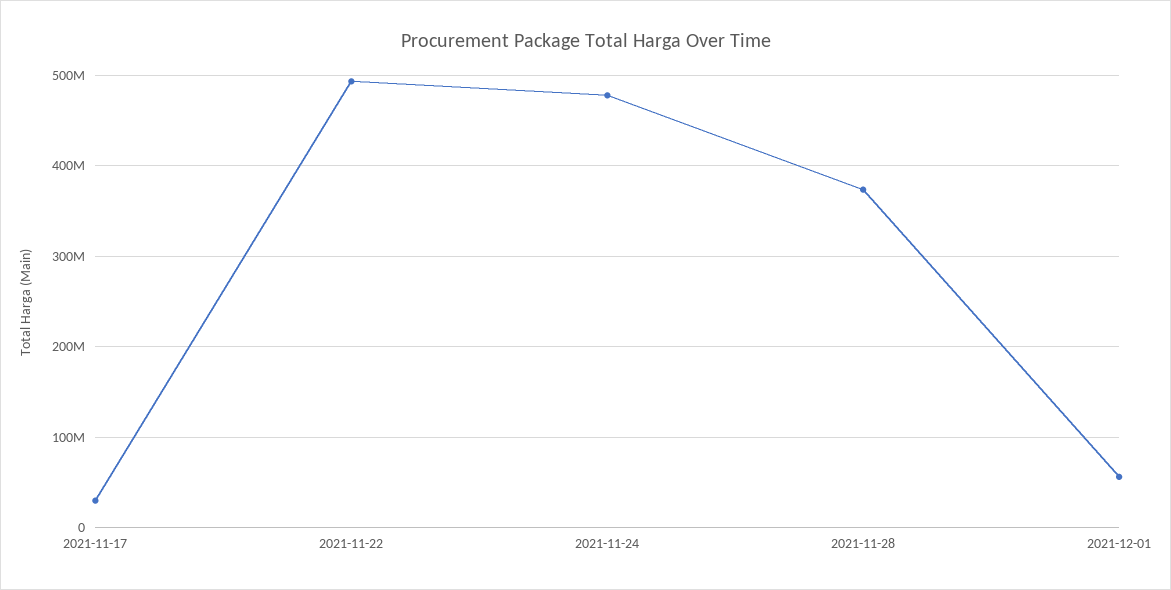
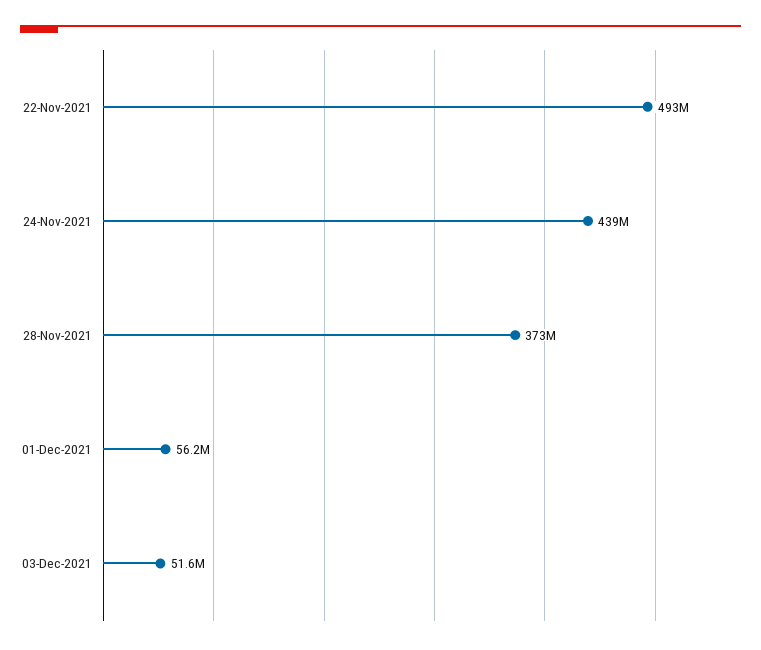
2021-11-17: 30000000 -> none
2021-11-24: 480000000 -> 439000000
03-Dec-2021: none -> 51600000

